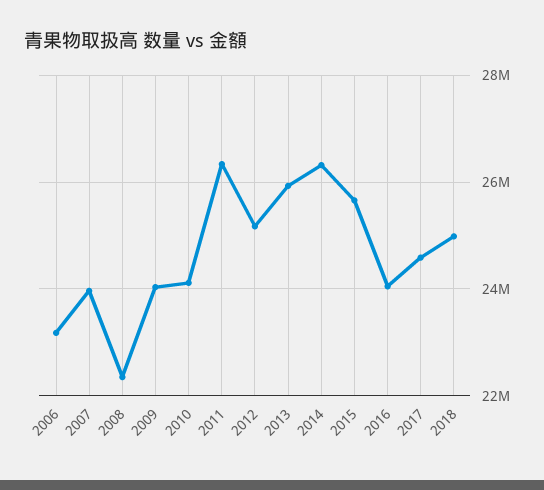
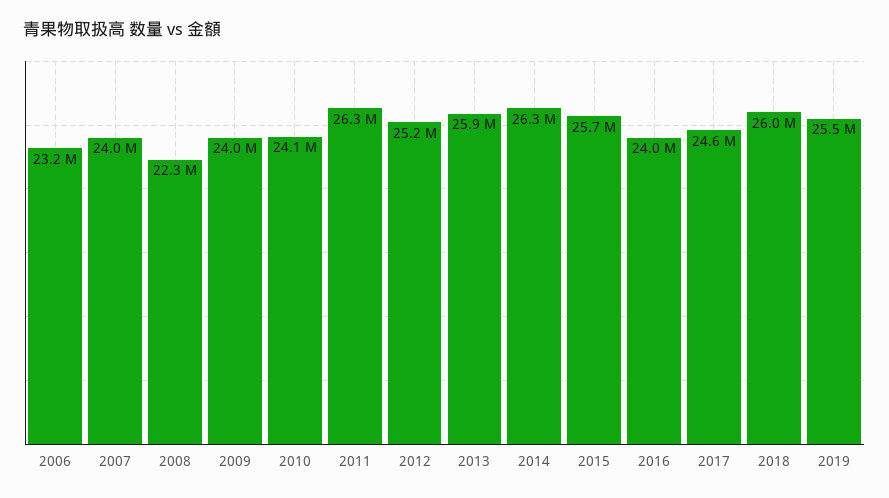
2018: 25000000 -> 26000000
2019: none -> 25500000

